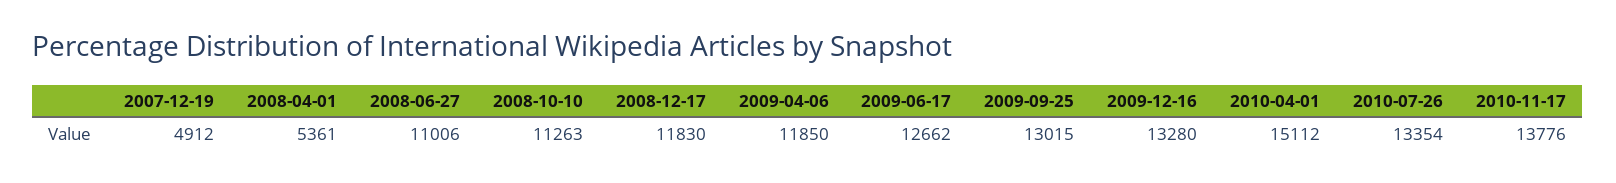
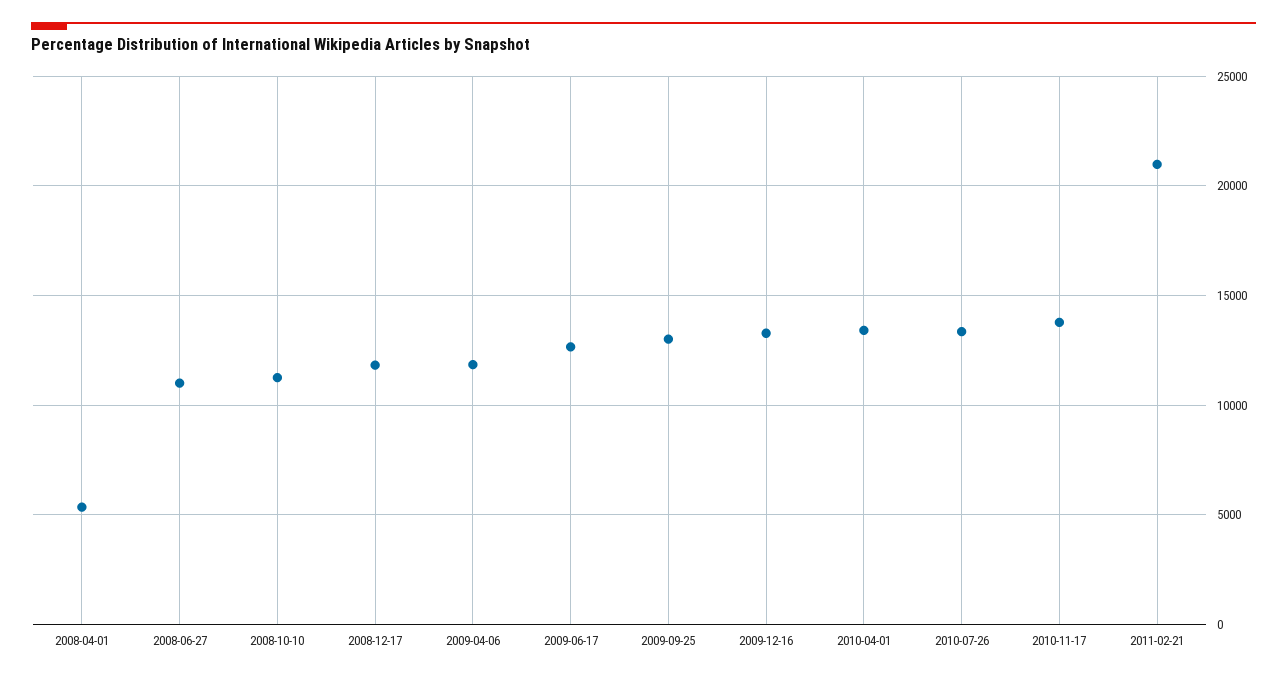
2007-12-19: 4912 -> none
2010-04-01: 15112 -> 13500
2011-02-21: none -> 21000

